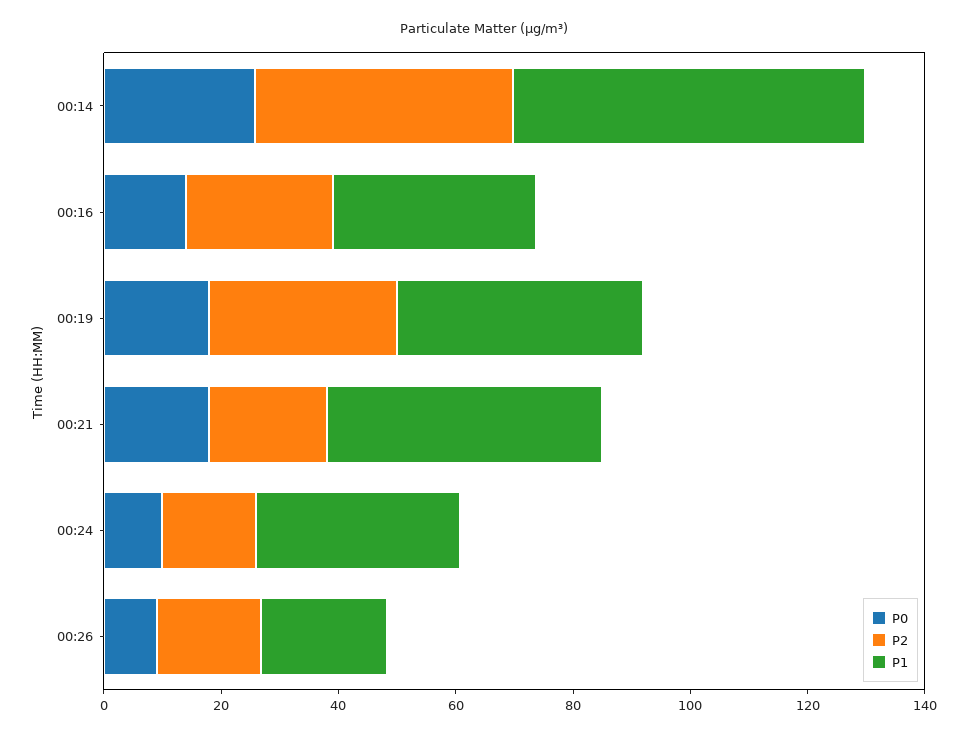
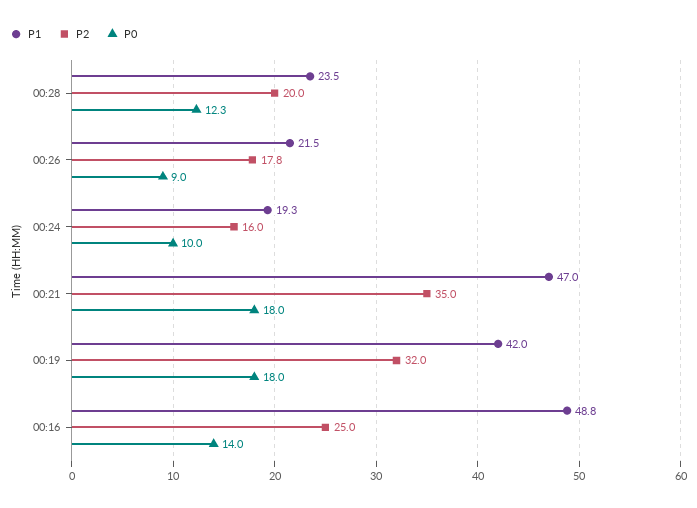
P0, 00:14: 25 -> none
P2, 00:14: 45 -> none
P1, 00:14: 60 -> none
P1, 00:16: 35 -> 48.8
P2, 00:21: 20 -> 35
P1, 00:24: 35 -> 19.3
P1, 00:28: none -> 23.5
P2, 00:28: none -> 20
P0, 00:28: none -> 12.3

